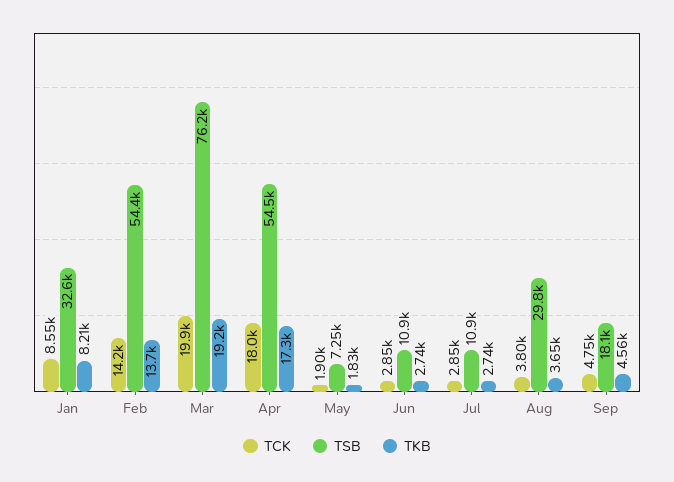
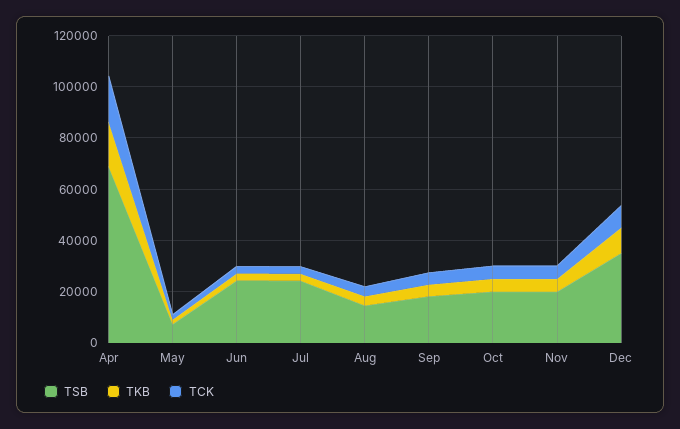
TCK, Jan: 8550 -> none
TSB, Jan: 32600 -> none
TKB, Jan: 8210 -> none
TCK, Feb: 14200 -> none
TSB, Feb: 54400 -> none
TKB, Feb: 13700 -> none
TCK, Mar: 19900 -> none
TSB, Mar: 76200 -> none
TKB, Mar: 19200 -> none
TSB, Apr: 54500 -> 70000
TSB, Jun: 10900 -> 25000
TSB, Jul: 10900 -> 25000
TSB, Aug: 29800 -> 15000
TSB, Oct: none -> 20000
TKB, Oct: none -> 5000
TCK, Oct: none -> 5000
TSB, Nov: none -> 20000
TKB, Nov: none -> 5000
TCK, Nov: none -> 5000
TSB, Dec: none -> 35000
TKB, Dec: none -> 10000
TCK, Dec: none -> 10000

